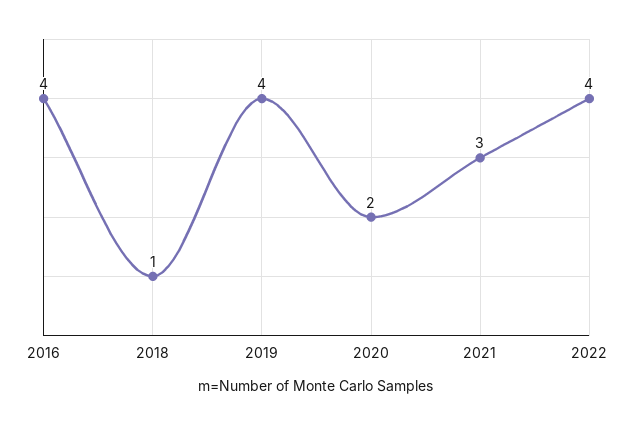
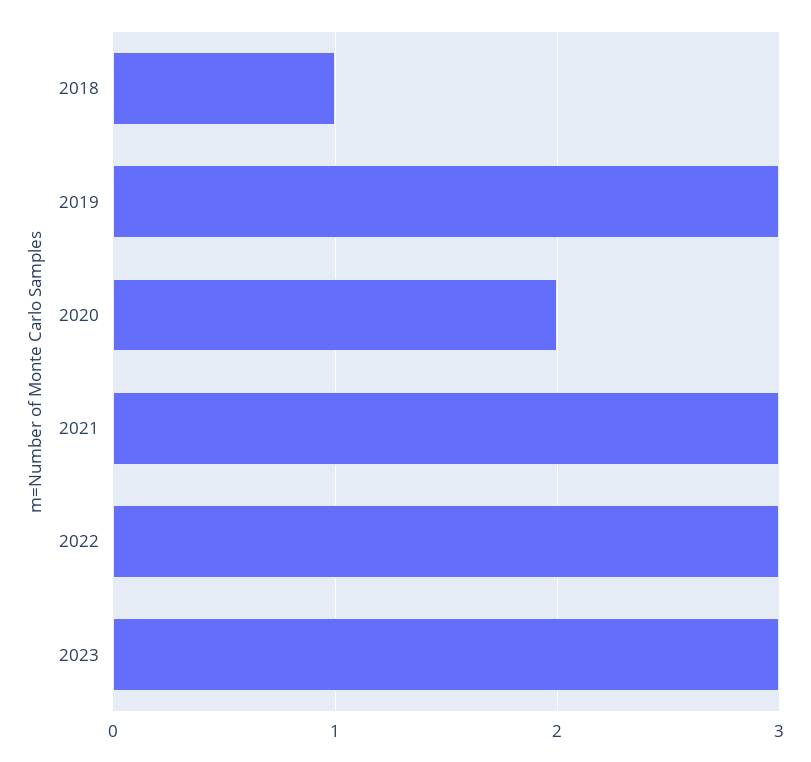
2016: 4 -> none
2019: 4 -> 3
2022: 4 -> 3
2023: none -> 3

